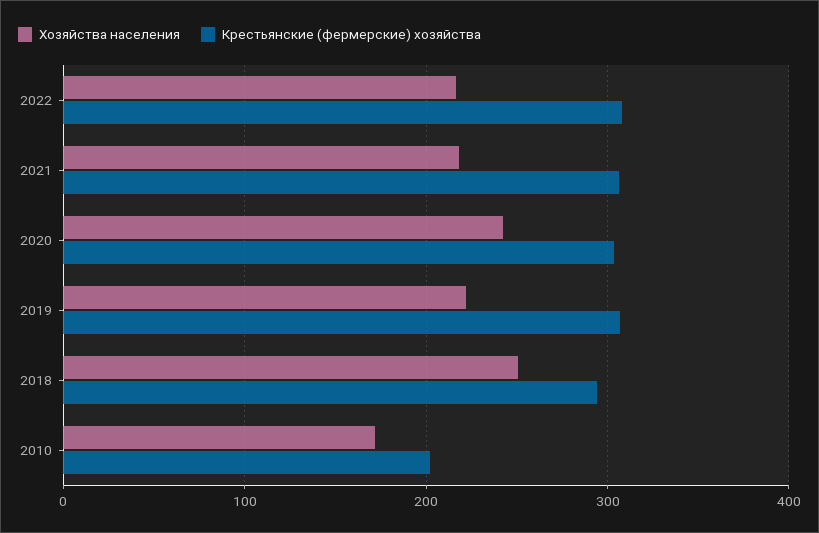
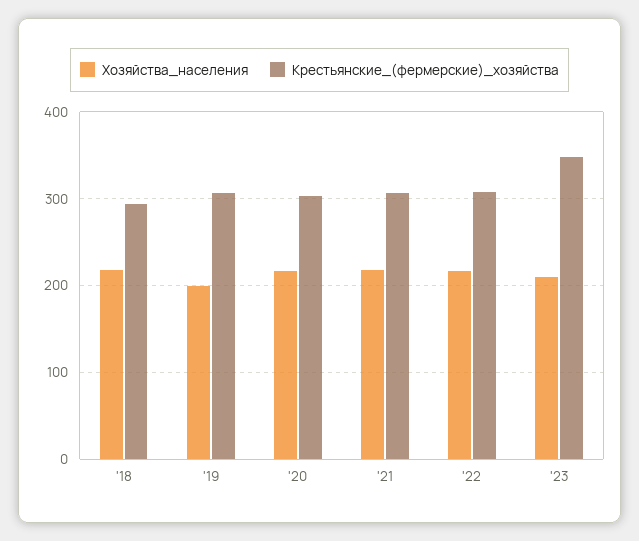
Хозяйства населения, 2020: 240 -> 220
Хозяйства населения, 2019: 220 -> 200
Хозяйства населения, 2018: 250 -> 220
Хозяйства населения, 2010: 170 -> none
Крестьянские (фермерские) хозяйства, 2010: 200 -> none
Хозяйства населения, '23: none -> 210
Крестьянские (фермерские) хозяйства, '23: none -> 350

